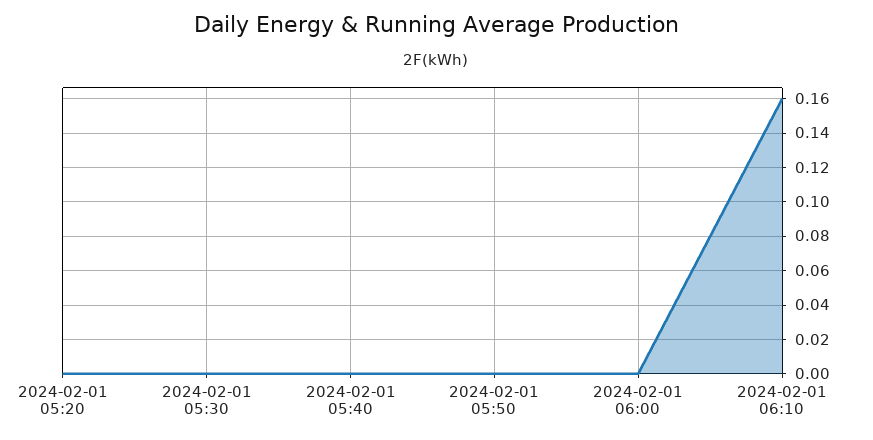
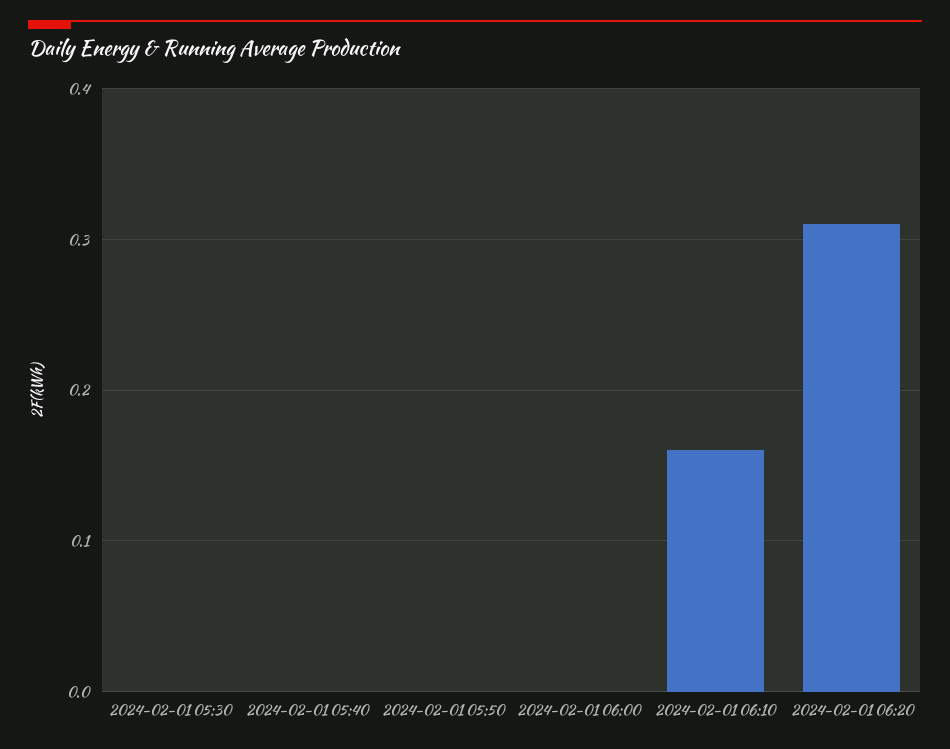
2024-02-01 05:20: 0 -> none
2024-02-01 06:20: none -> 0.31

